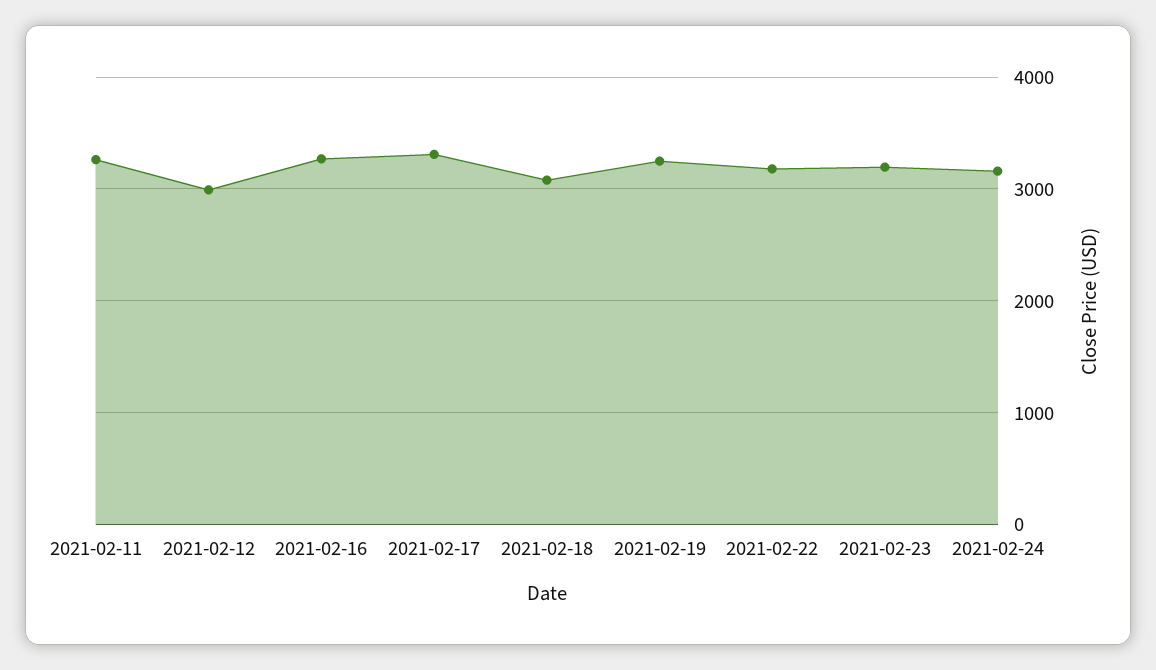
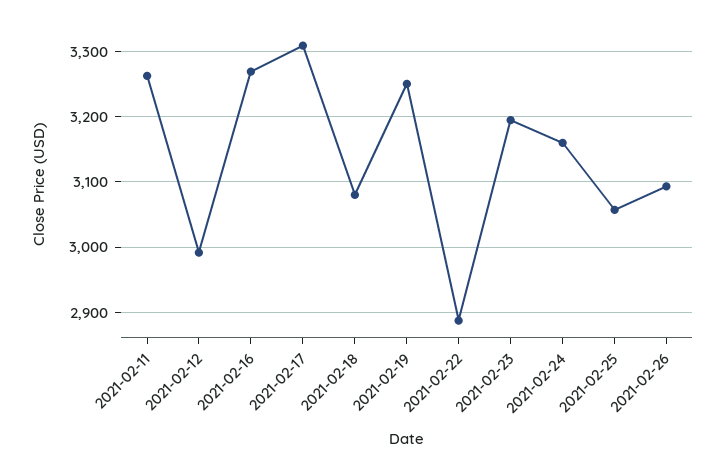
2021-02-22: 3200 -> 2890
2021-02-25: none -> 3060
2021-02-26: none -> 3090

